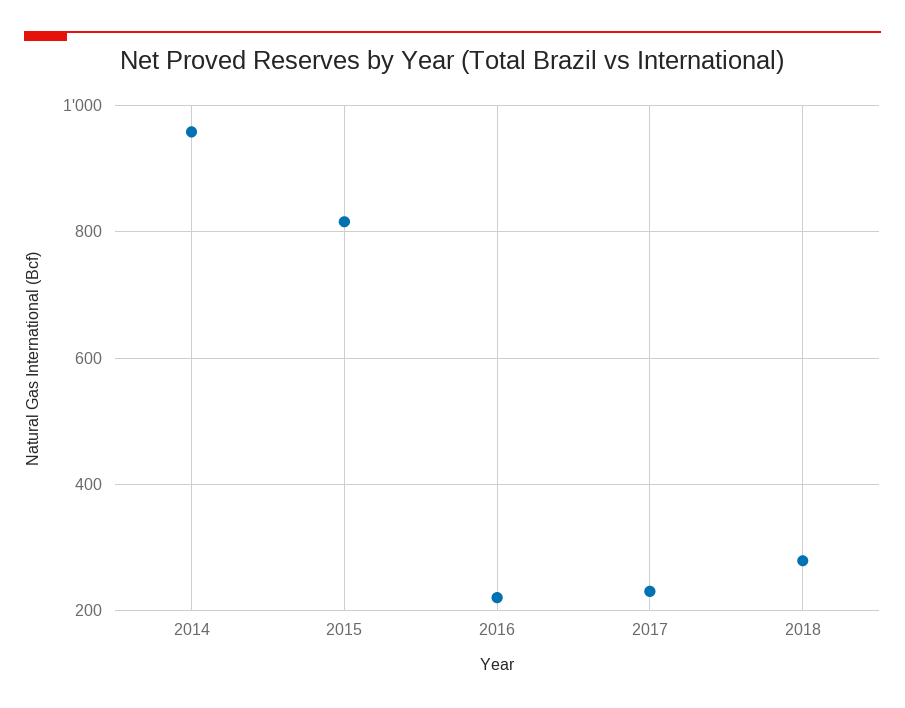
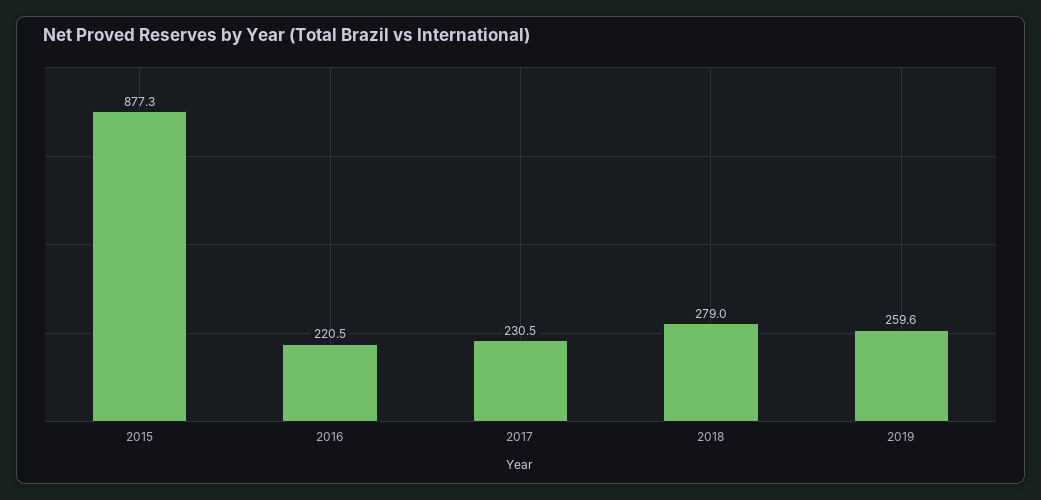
2014: 960 -> none
2015: 820 -> 877.3
2019: none -> 259.6

